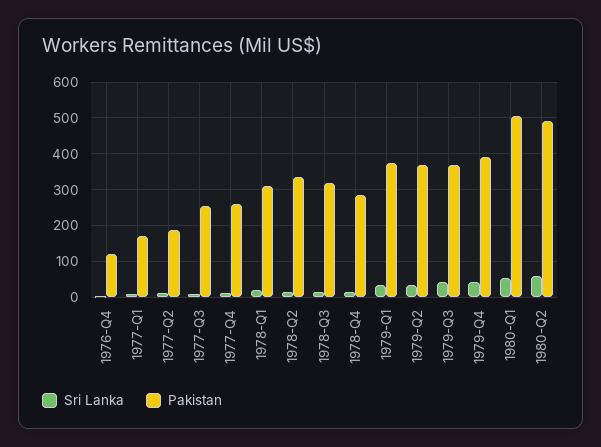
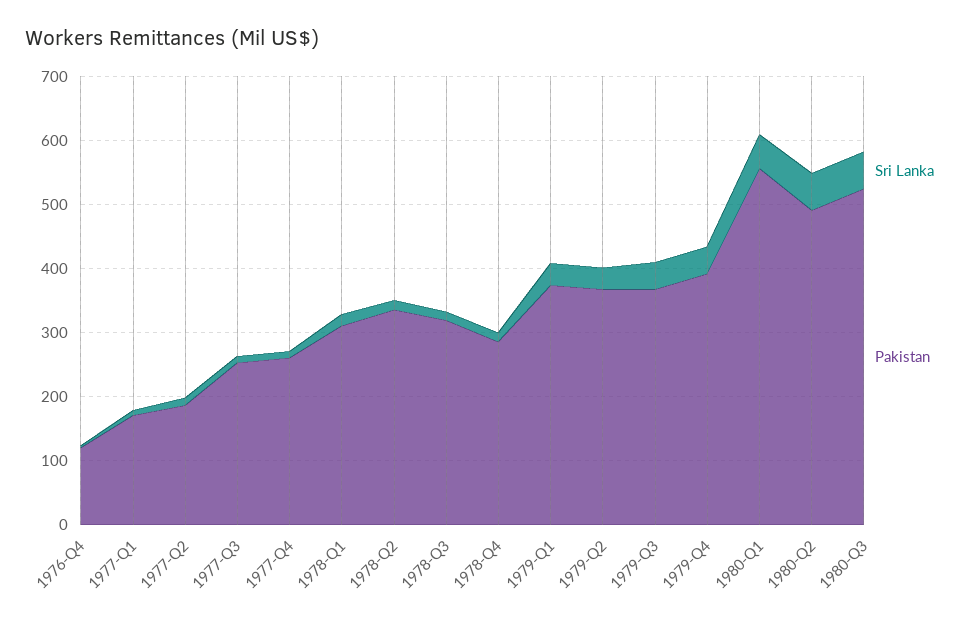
Pakistan, 1980-Q1: 500 -> 560
Sri Lanka, 1980-Q3: none -> 60
Pakistan, 1980-Q3: none -> 520

